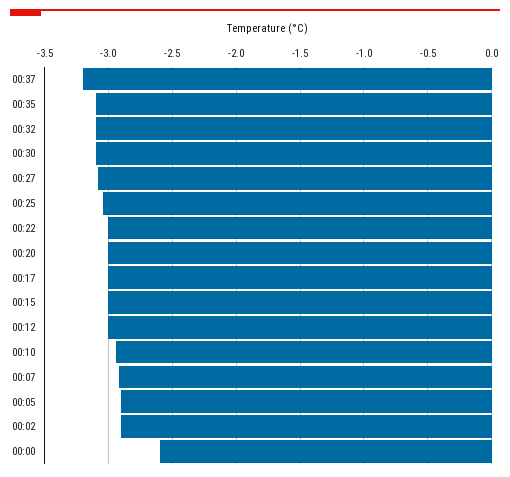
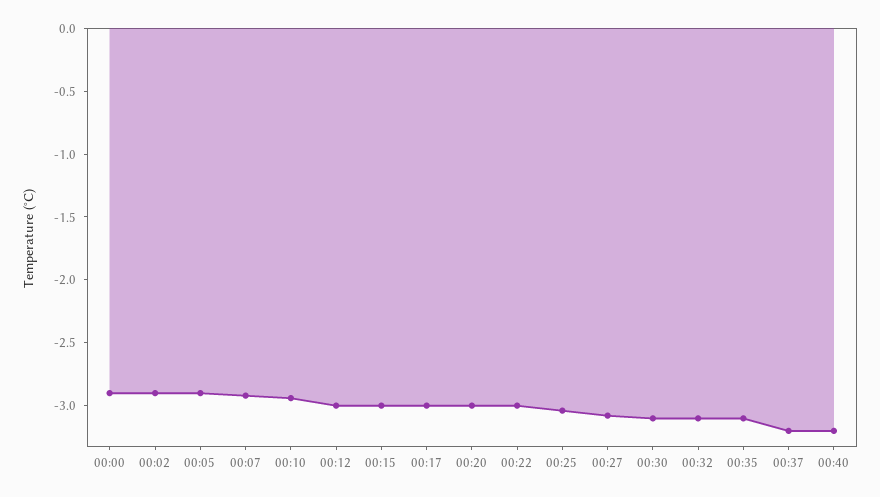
00:00: -2.6 -> -2.9
00:40: none -> -3.2

